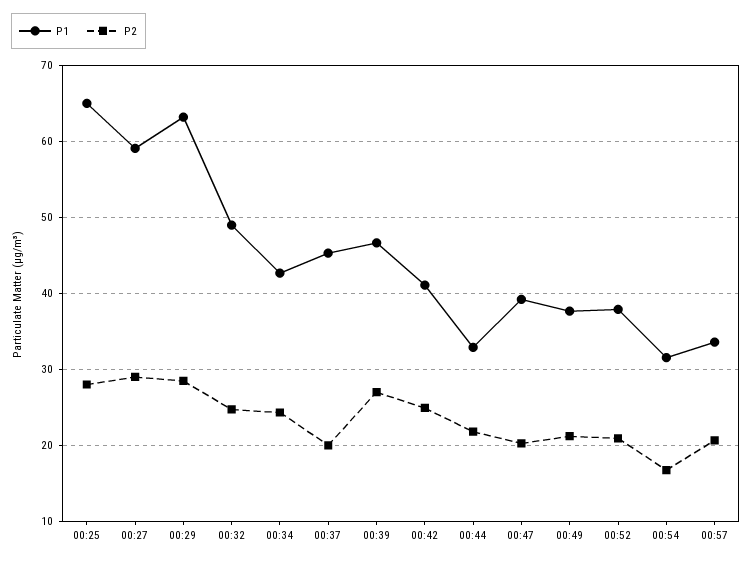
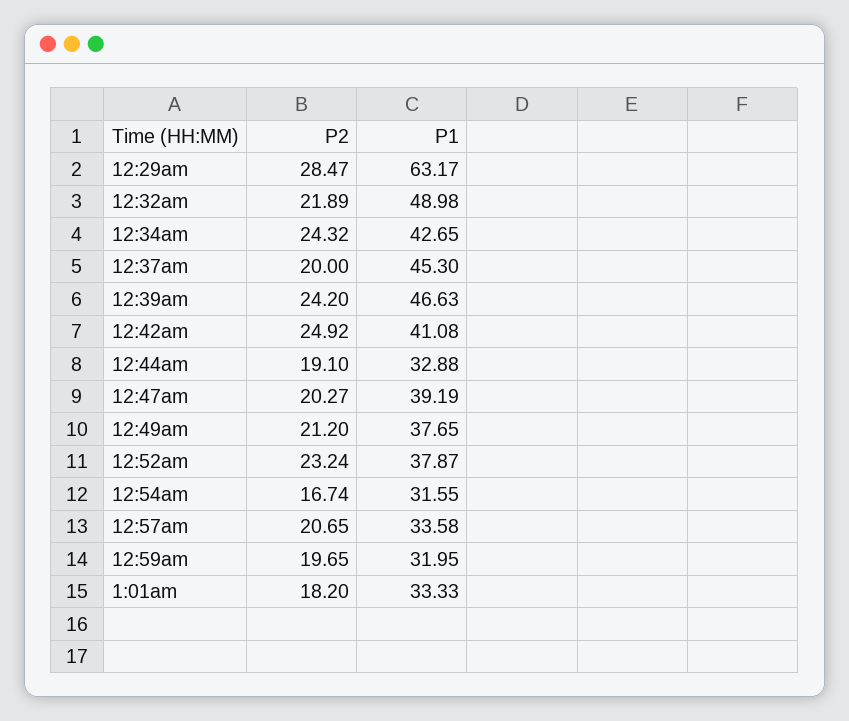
P1, 00:25: 65 -> none
P2, 00:25: 28 -> none
P1, 00:27: 59 -> none
P2, 00:27: 29 -> none
P2, 00:32: 25 -> 21.89
P2, 00:39: 27 -> 24.2
P2, 00:44: 22 -> 19.1
P2, 00:52: 21 -> 23.24
P2, 12:59am: none -> 19.65
P1, 12:59am: none -> 31.95
P2, 1:01am: none -> 18.2
P1, 1:01am: none -> 33.33

